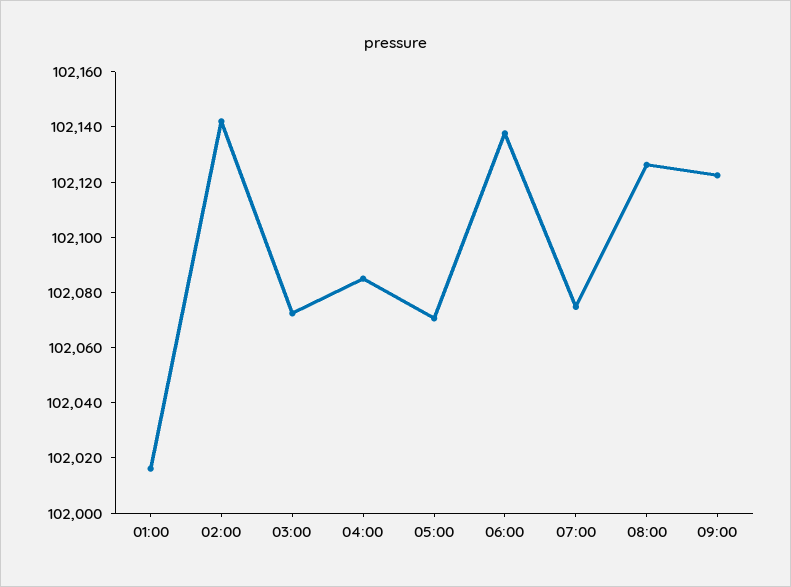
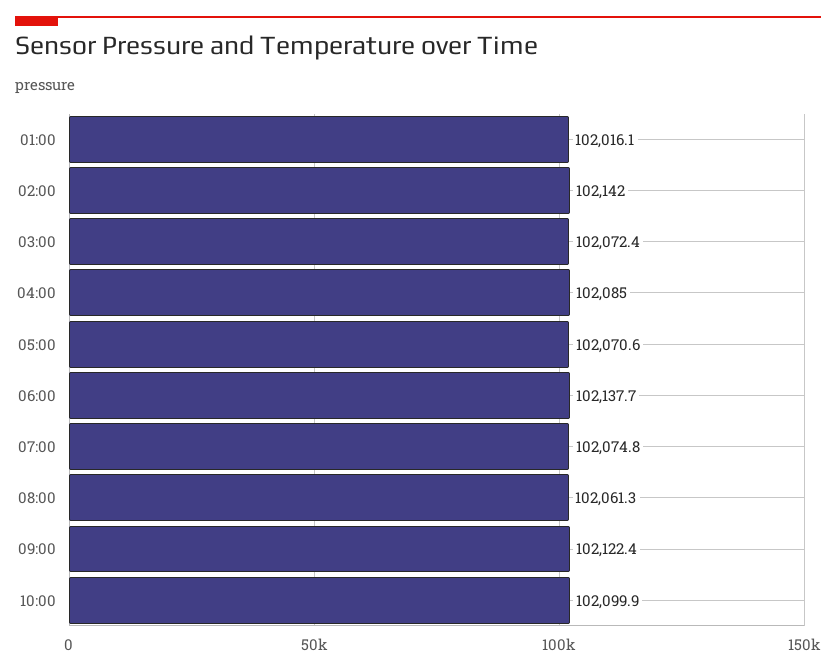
08:00: 102125 -> 102061.3
10:00: none -> 102099.9

